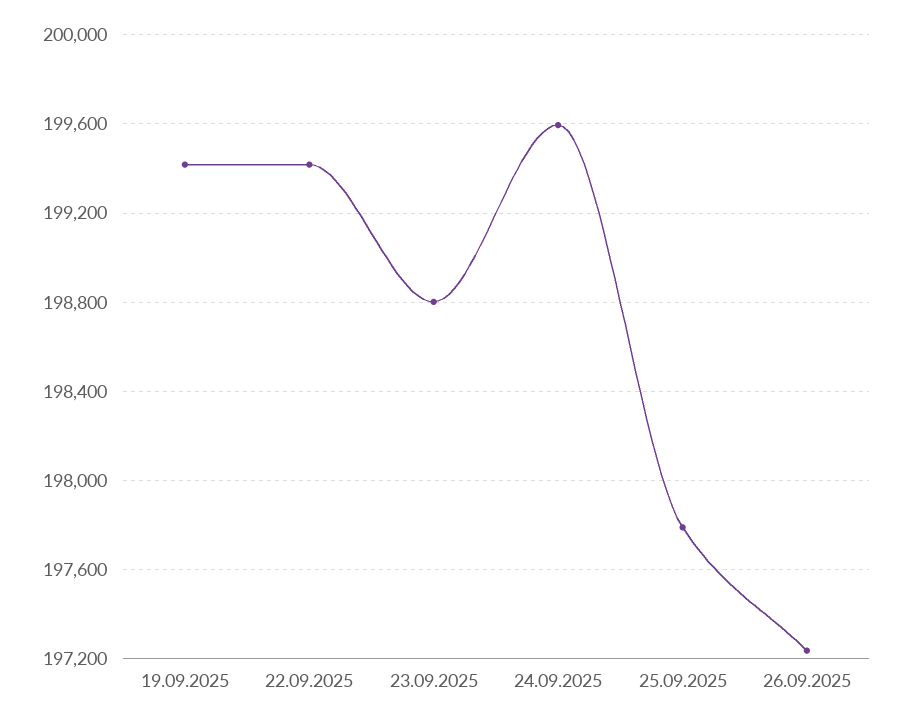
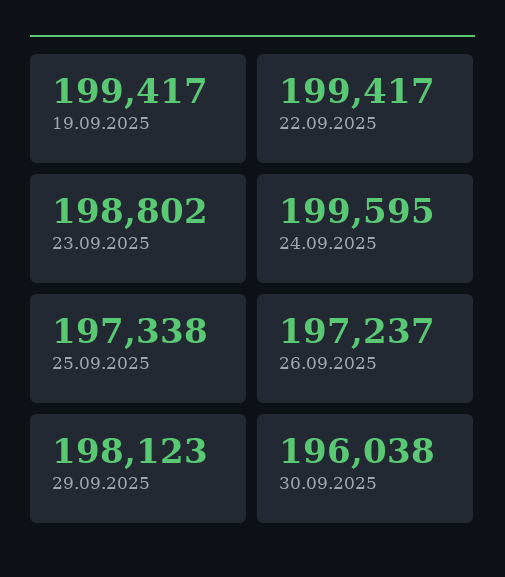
25.09.2025: 197800 -> 197338
29.09.2025: none -> 198123
30.09.2025: none -> 196038

